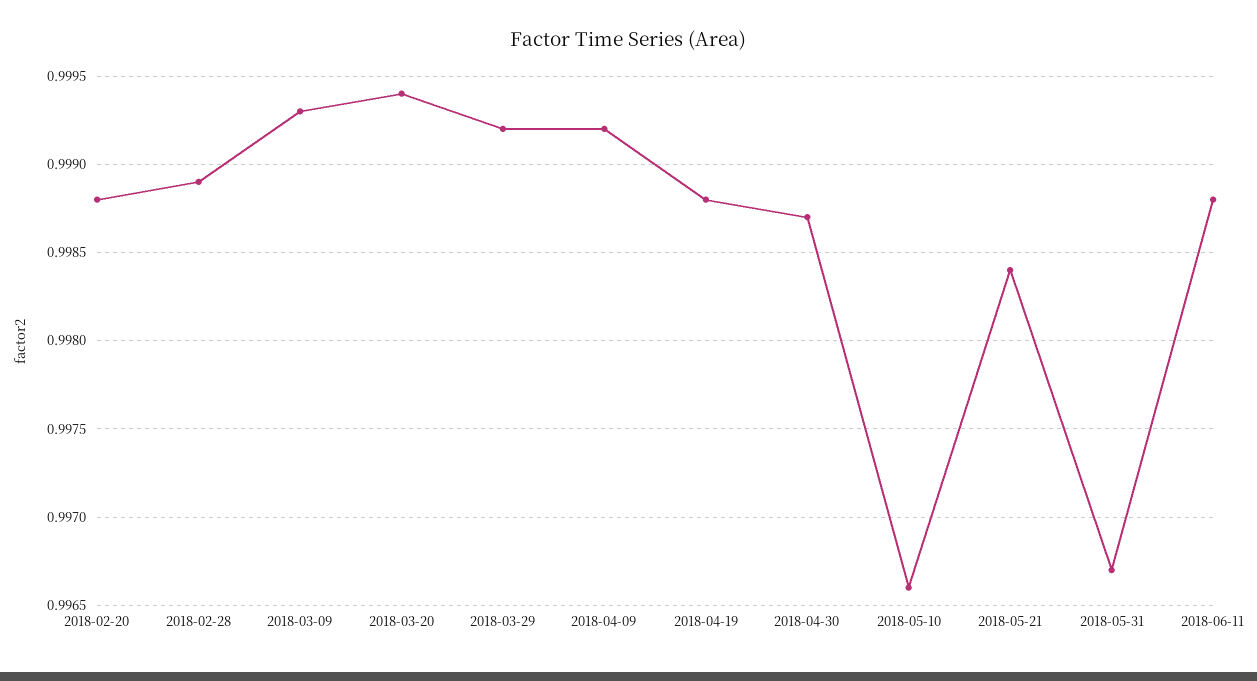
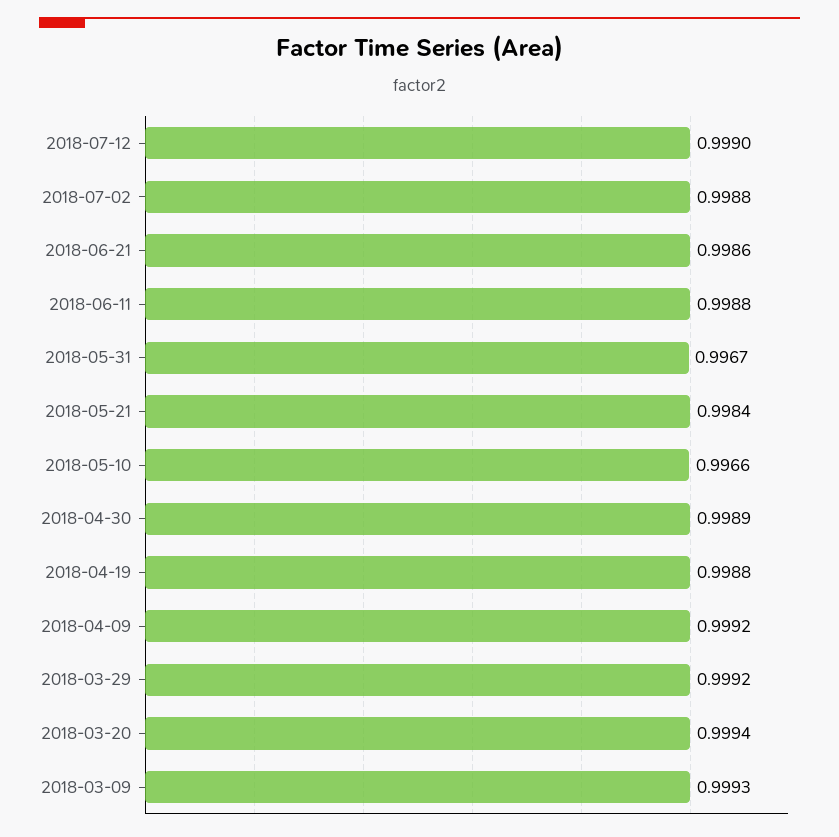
2018-02-20: 0.9988 -> none
2018-02-28: 0.9989 -> none
2018-04-30: 0.9987 -> 0.9989
2018-07-12: none -> 0.999
2018-07-02: none -> 0.9988
2018-06-21: none -> 0.9986

